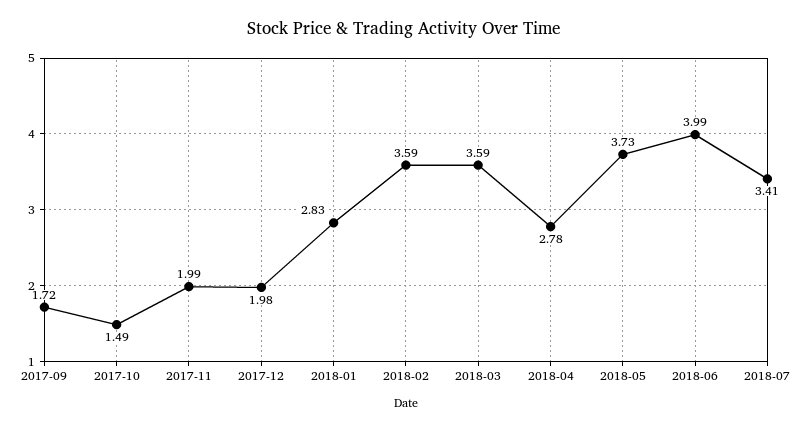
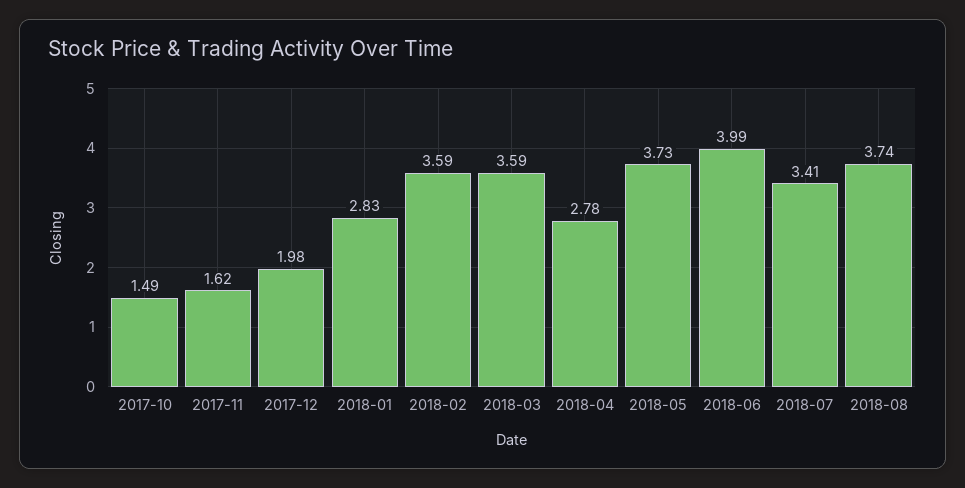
2017-09: 1.72 -> none
2017-11: 1.99 -> 1.62
2018-08: none -> 3.74

